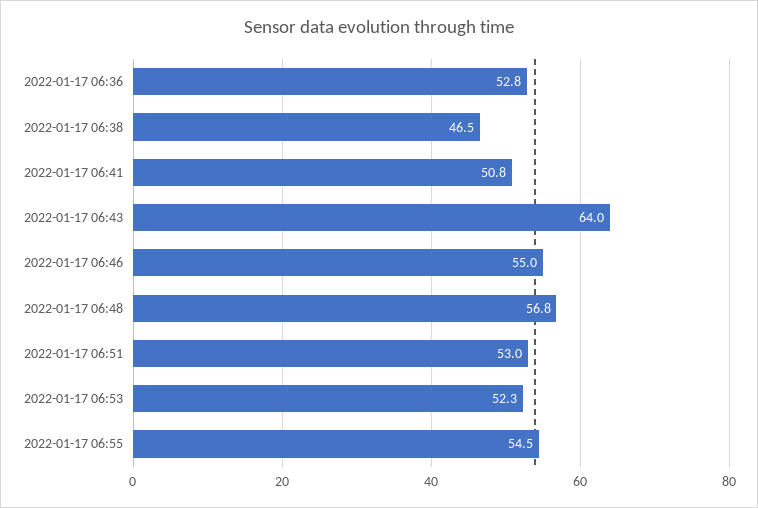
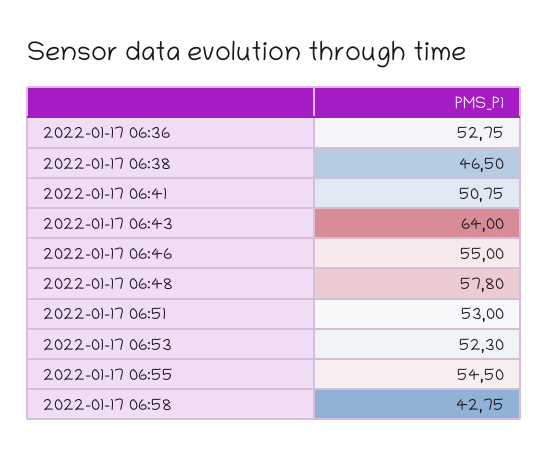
2022-01-17 06:48: 56.8 -> 57.8
2022-01-17 06:58: none -> 42.75

